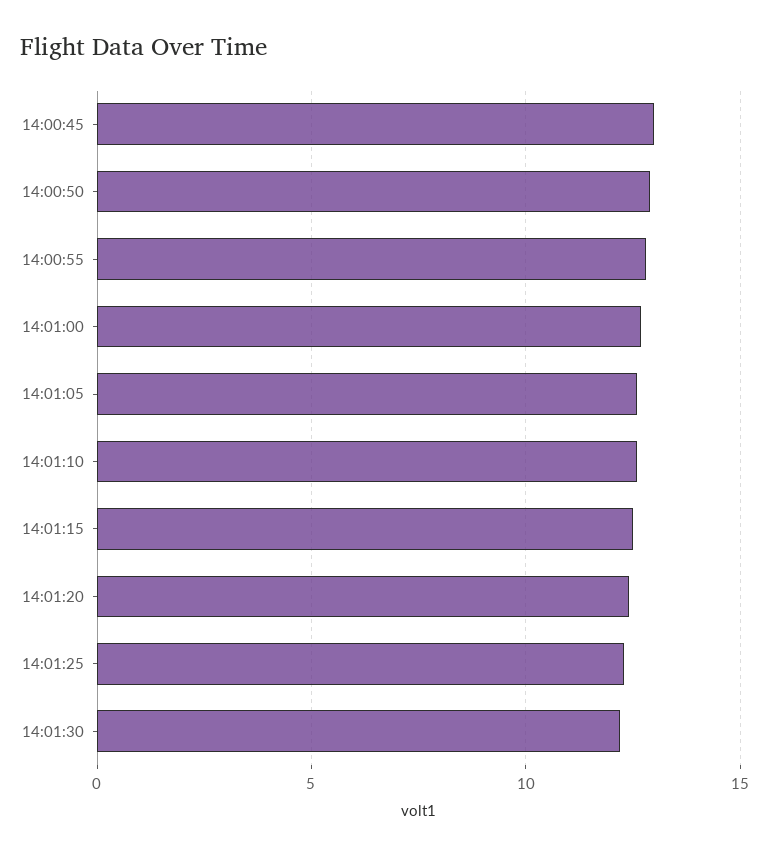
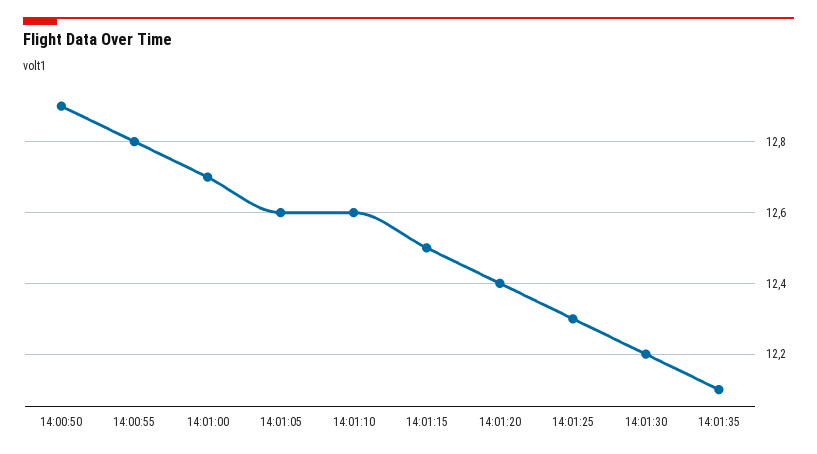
14:00:45: 13 -> none
14:01:35: none -> 12.1

